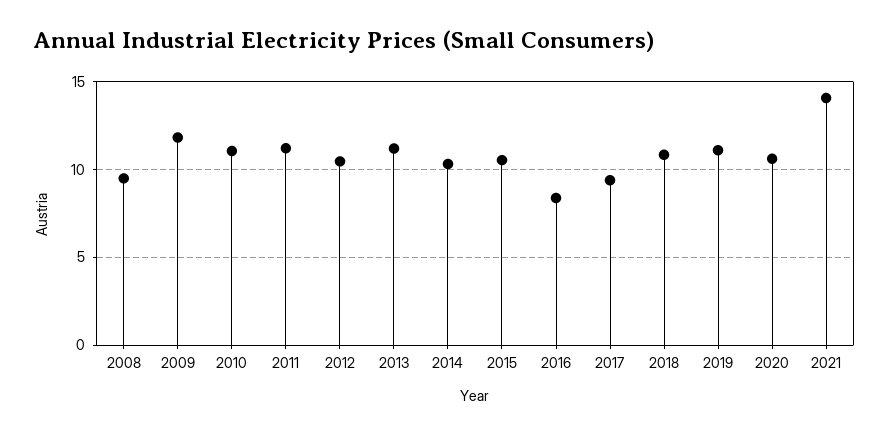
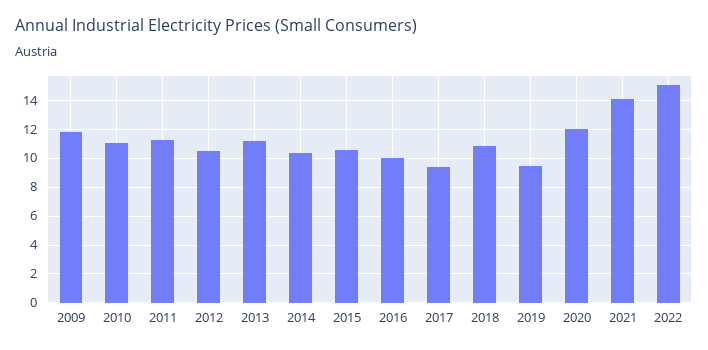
2008: 9.5 -> none
2016: 8.5 -> 10
2019: 11 -> 9.5
2020: 10.5 -> 12
2022: none -> 15

